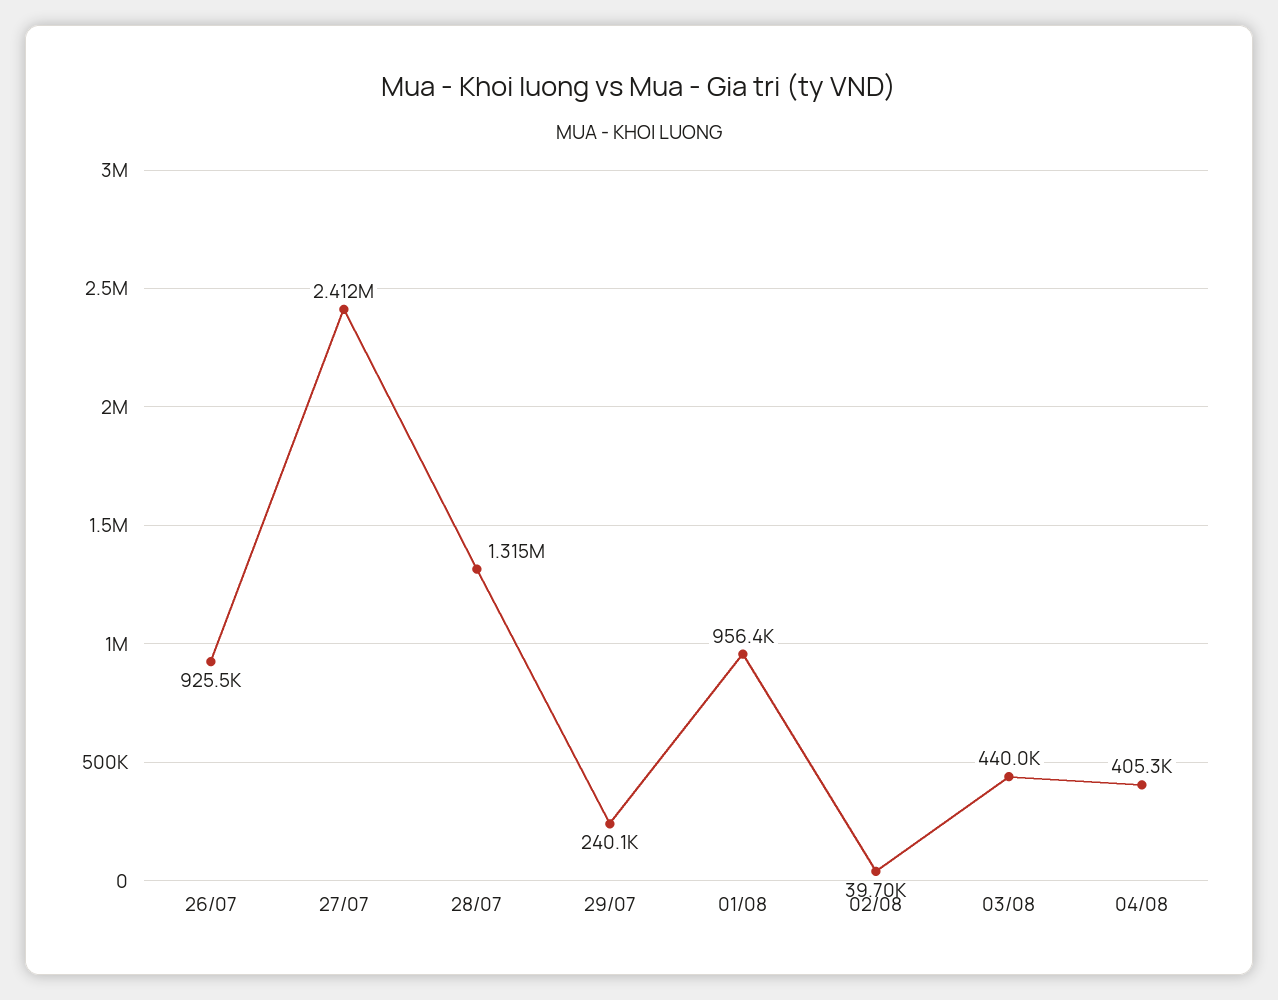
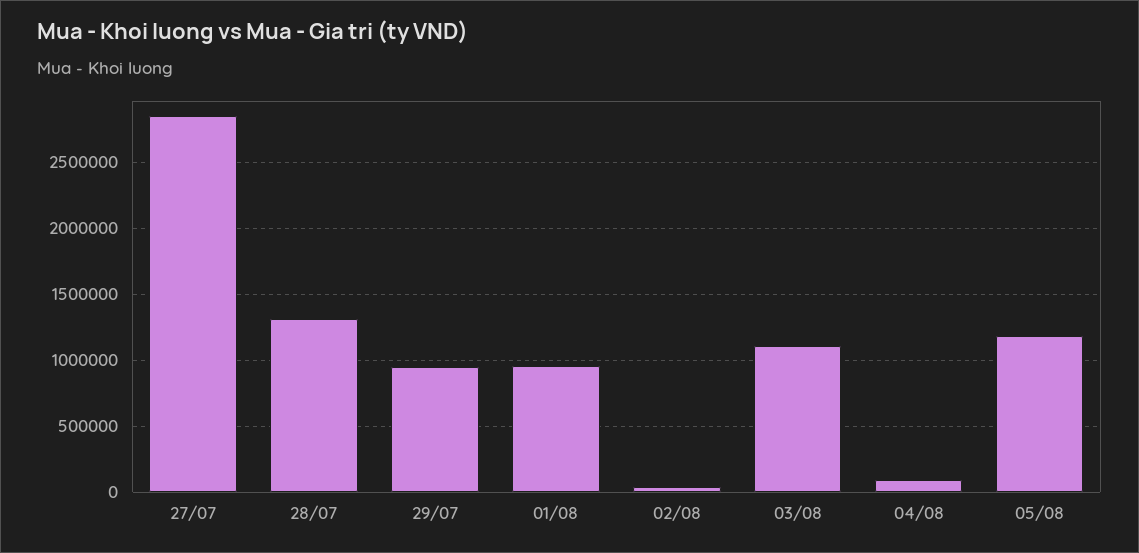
26/07: 925500 -> none
27/07: 2412000 -> 2850000
29/07: 240100 -> 950000
03/08: 440000 -> 1100000
04/08: 405300 -> 100000
05/08: none -> 1200000

